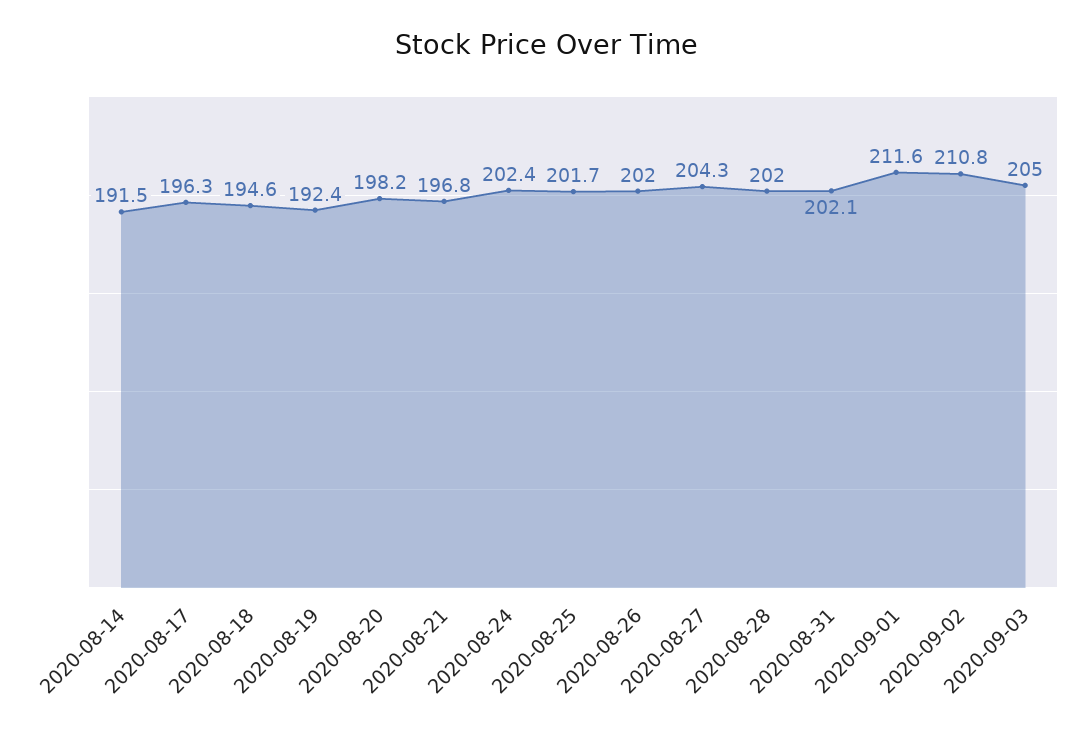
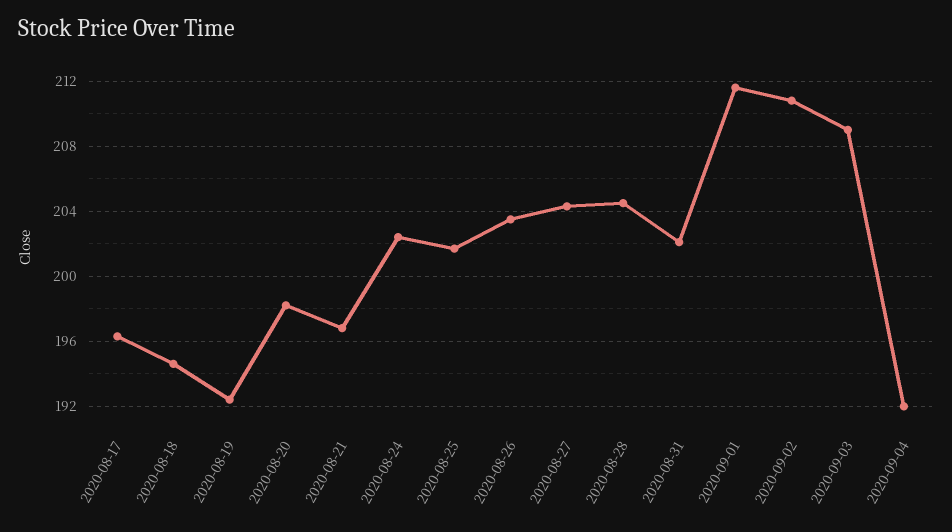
2020-08-14: 191.5 -> none
2020-08-26: 202 -> 203.5
2020-08-28: 202 -> 204.5
2020-09-03: 205 -> 209
2020-09-04: none -> 192

